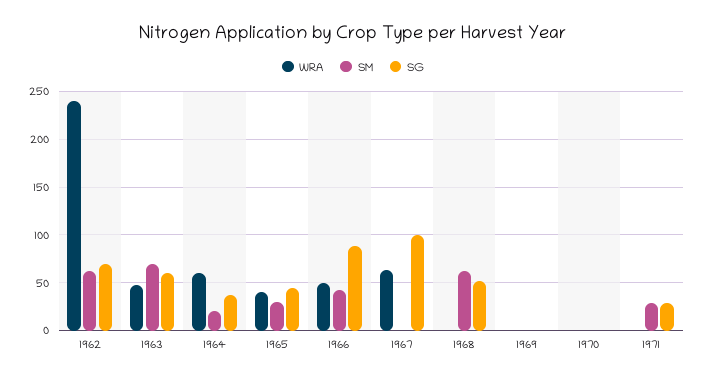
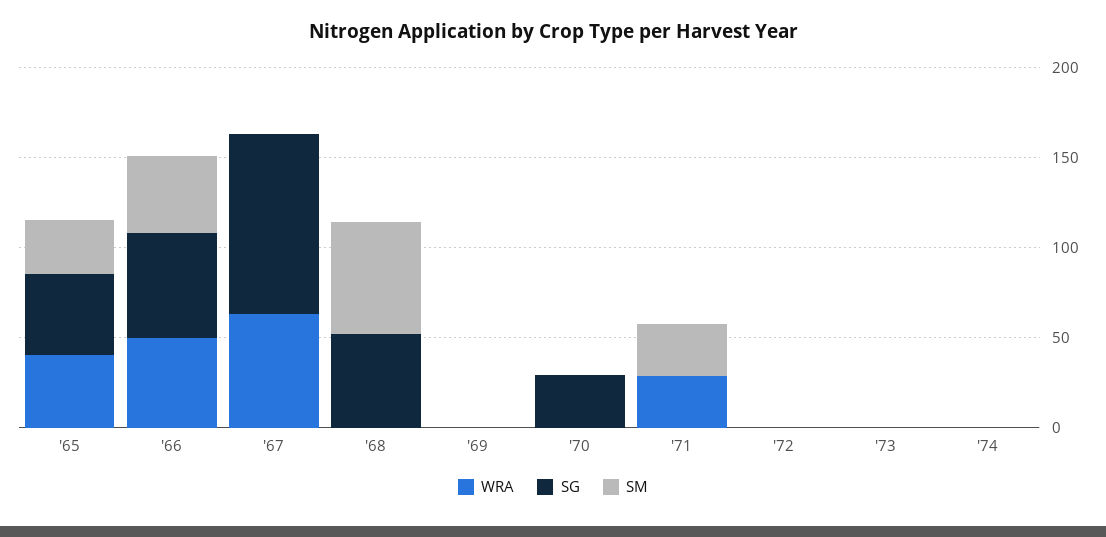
WRA, 1962: 240 -> none
SM, 1962: 60 -> none
SG, 1962: 70 -> none
WRA, 1963: 50 -> none
SM, 1963: 70 -> none
SG, 1963: 60 -> none
WRA, 1964: 60 -> none
SM, 1964: 20 -> none
SG, 1964: 40 -> none
SG, 1966: 90 -> 60
SG, 1970: 0 -> 30
WRA, 1971: 0 -> 30
SG, 1971: 30 -> 0
WRA, '72: none -> 0
SG, '72: none -> 0
SM, '72: none -> 0
WRA, '73: none -> 0
SG, '73: none -> 0
SM, '73: none -> 0
WRA, '74: none -> 0
SG, '74: none -> 0
SM, '74: none -> 0

